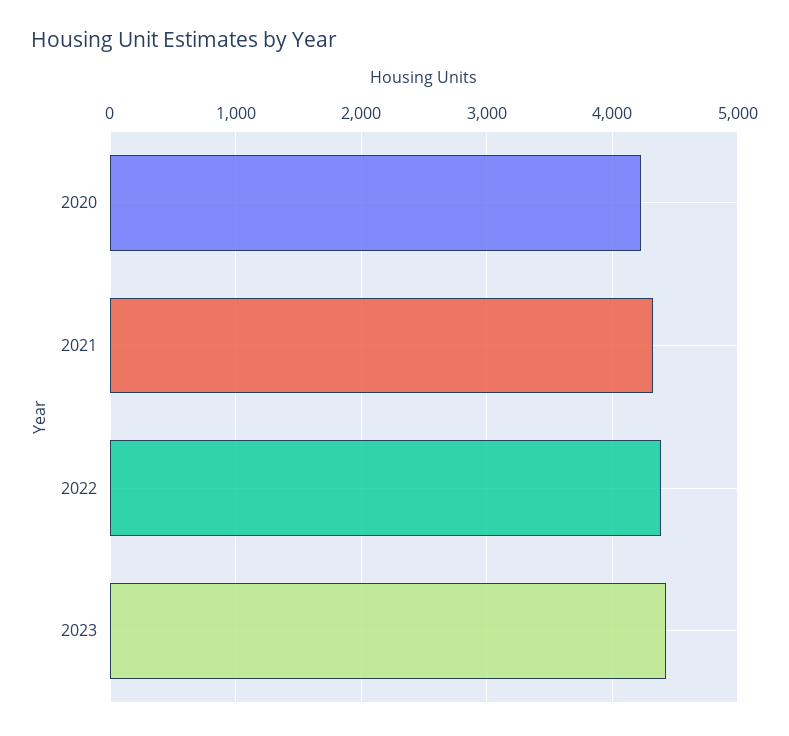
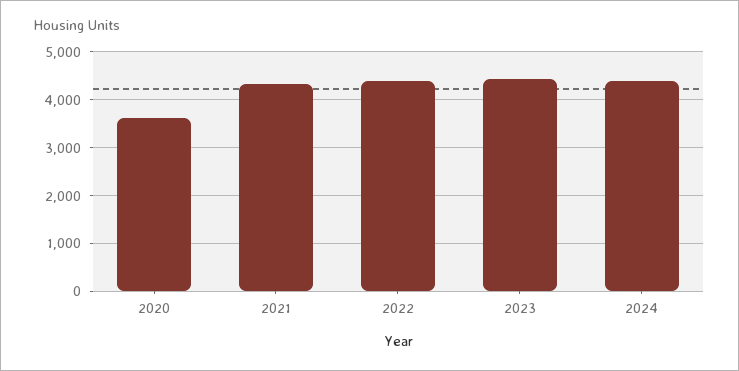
2020: 4200 -> 3600
2024: none -> 4400

